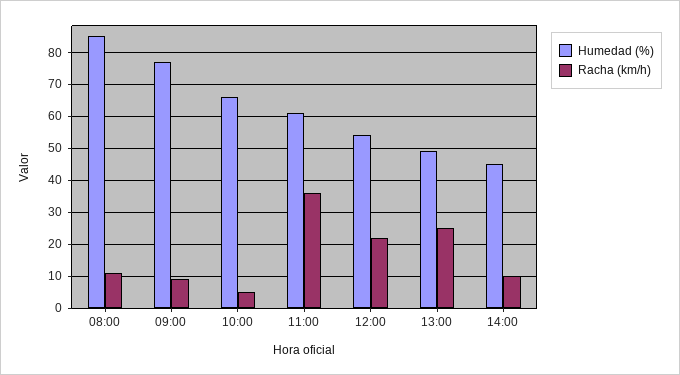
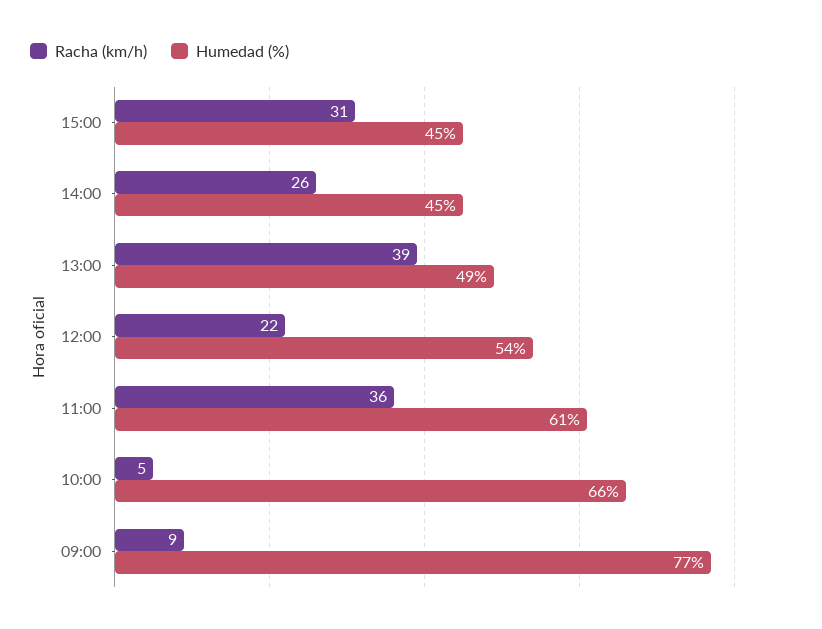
Humedad (%), 08:00: 85 -> none
Racha (km/h), 08:00: 10 -> none
Racha (km/h), 13:00: 25 -> 39
Racha (km/h), 14:00: 10 -> 26
Racha (km/h), 15:00: none -> 31
Humedad (%), 15:00: none -> 45

